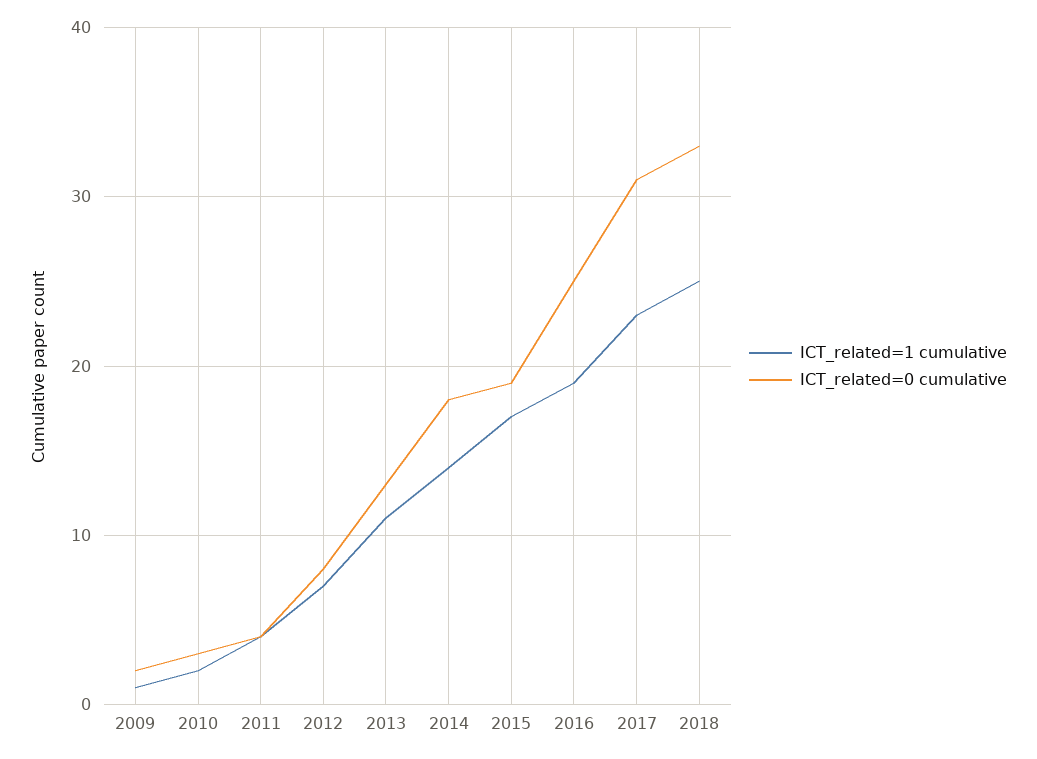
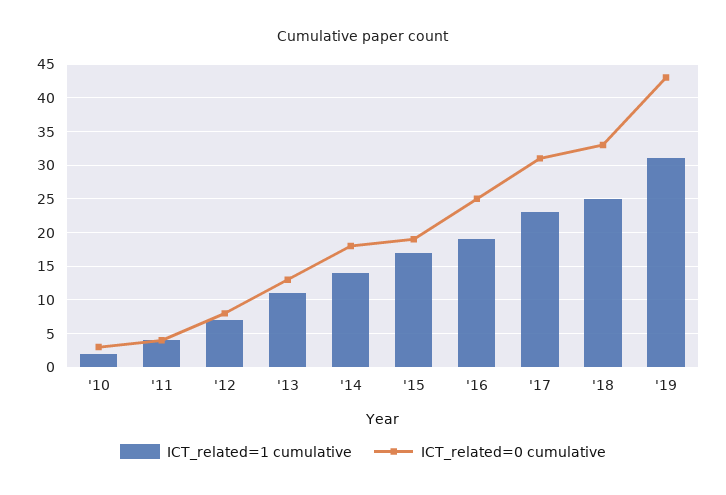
ICT_related=1 cumulative, 2009: 1 -> none
ICT_related=0 cumulative, 2009: 2 -> none
ICT_related=1 cumulative, '19: none -> 31
ICT_related=0 cumulative, '19: none -> 43

